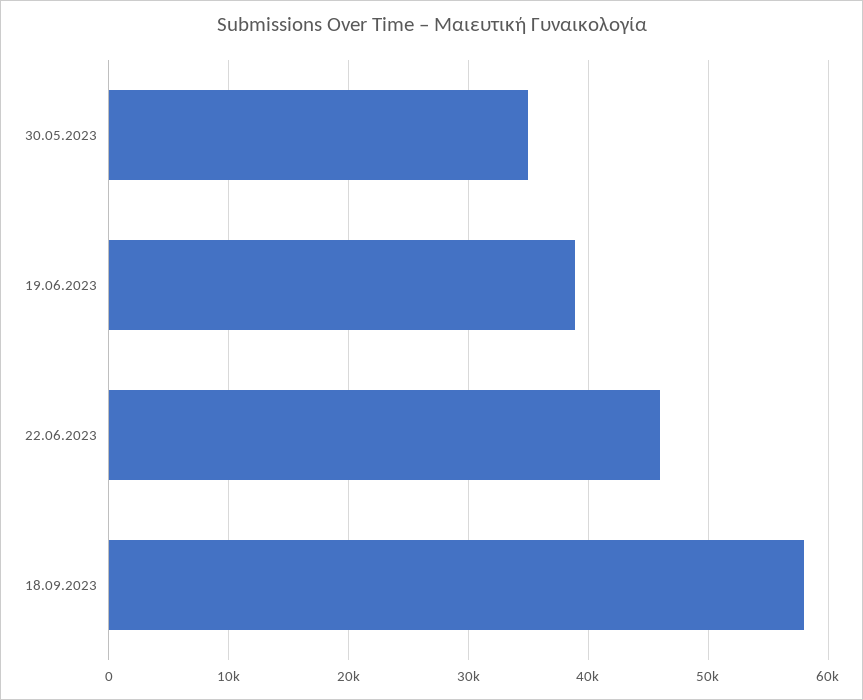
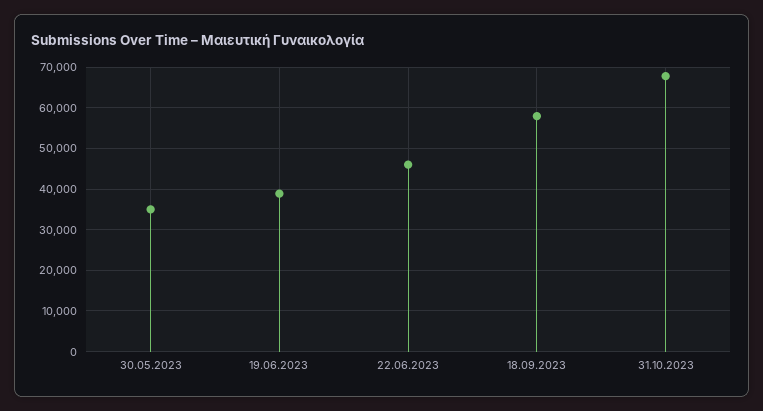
31.10.2023: none -> 68000

